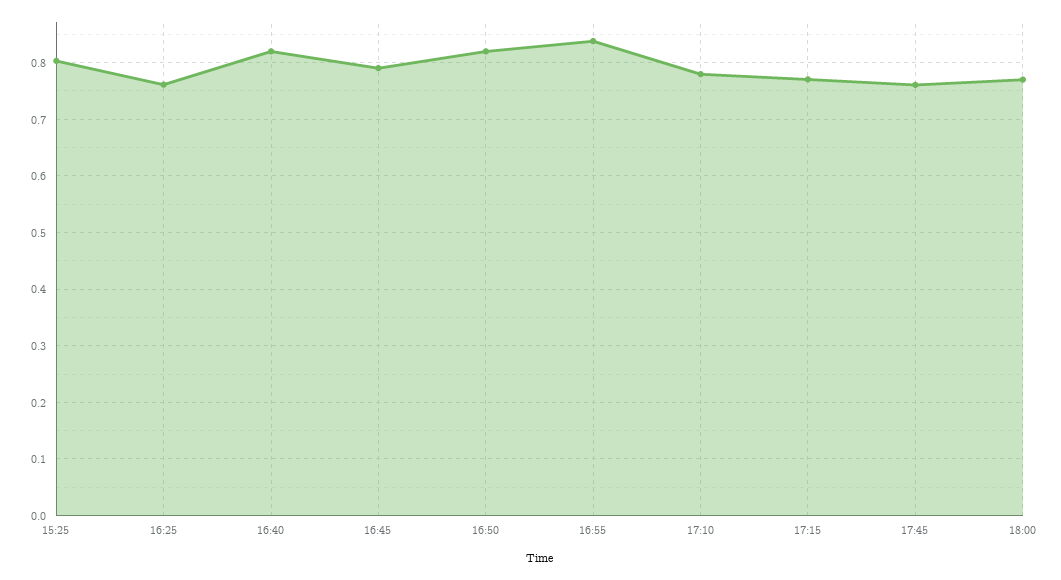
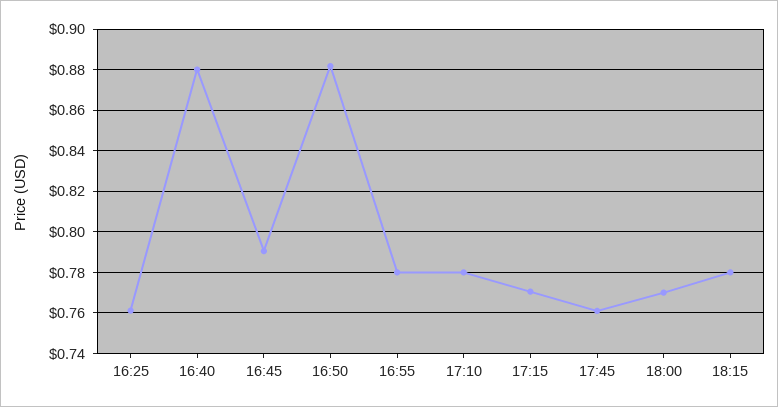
15:25: 0.8 -> none
16:40: 0.82 -> 0.88
16:50: 0.82 -> 0.88
16:55: 0.84 -> 0.78
18:15: none -> 0.78

